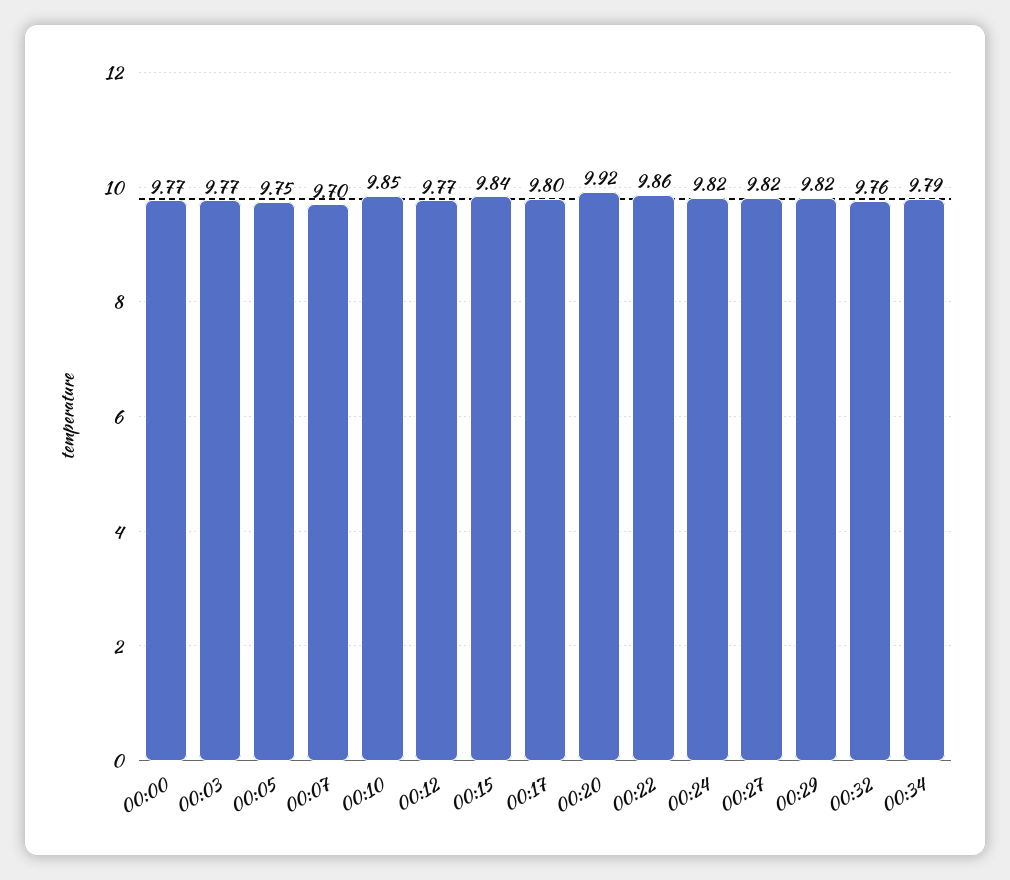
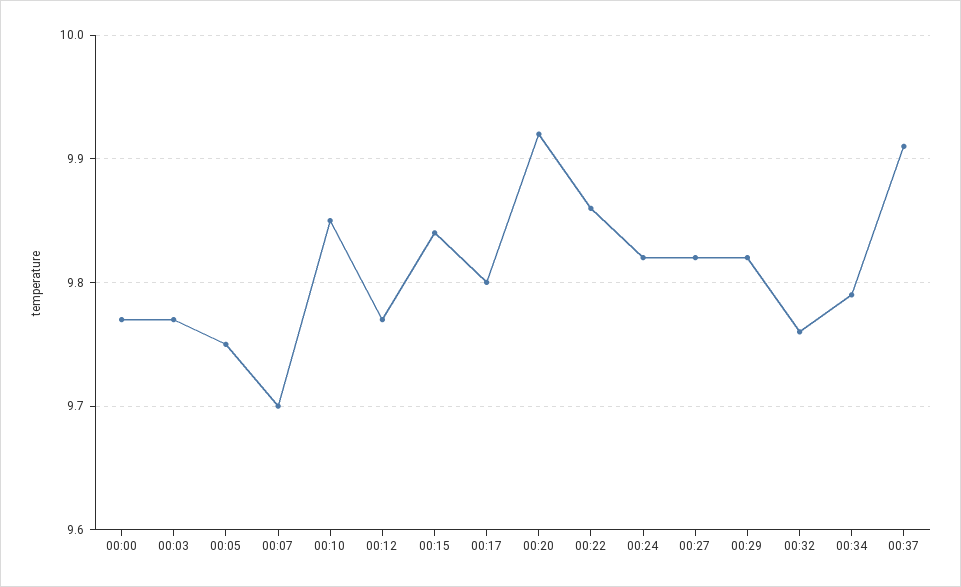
00:37: none -> 9.91

